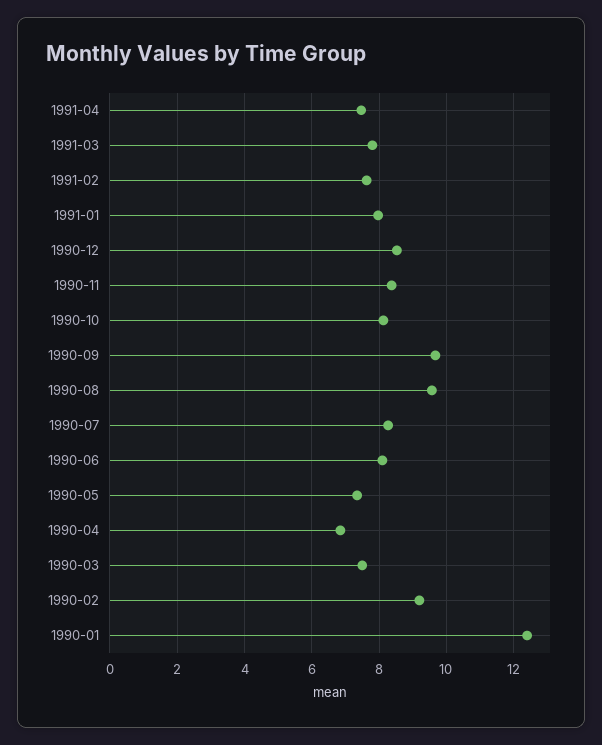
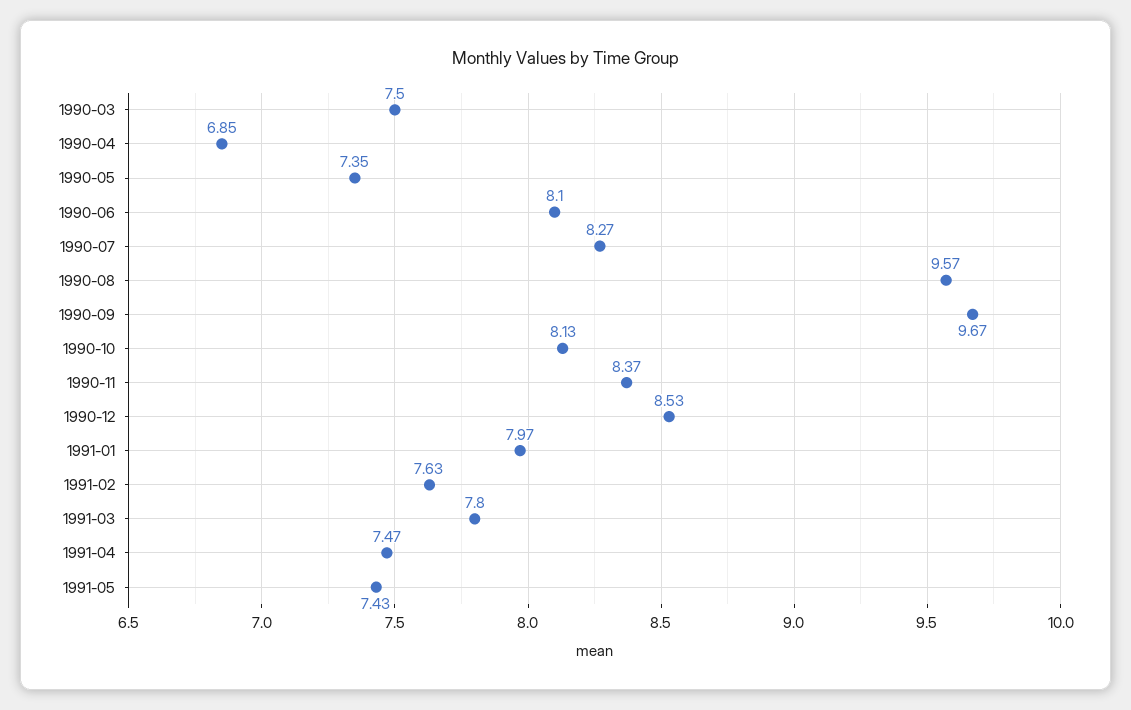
1990-02: 9.2 -> none
1990-01: 12.4 -> none
1991-05: none -> 7.43

